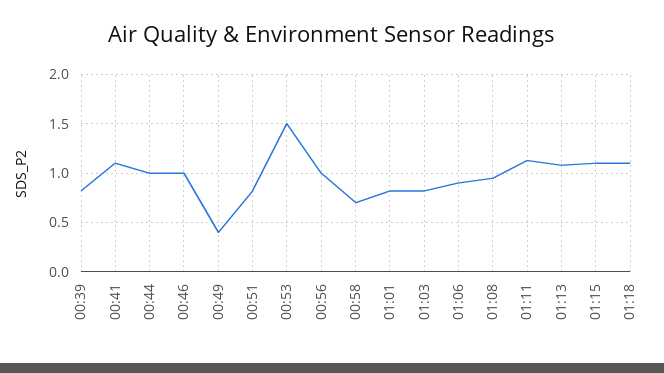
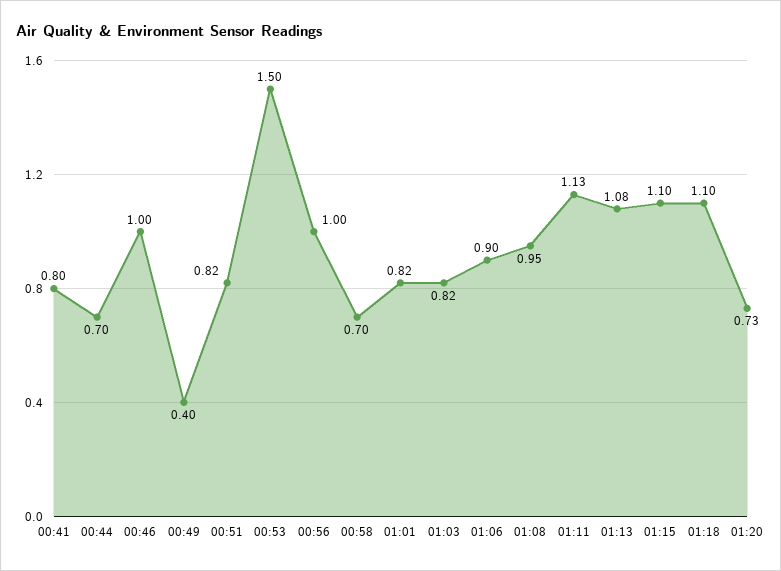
00:39: 0.8 -> none
00:41: 1.1 -> 0.8
00:44: 1 -> 0.7
01:20: none -> 0.73

